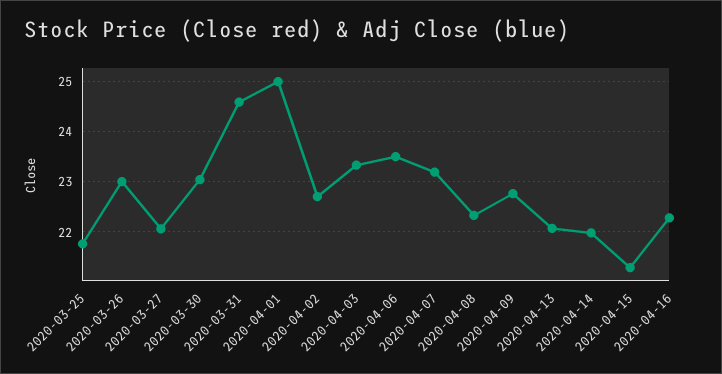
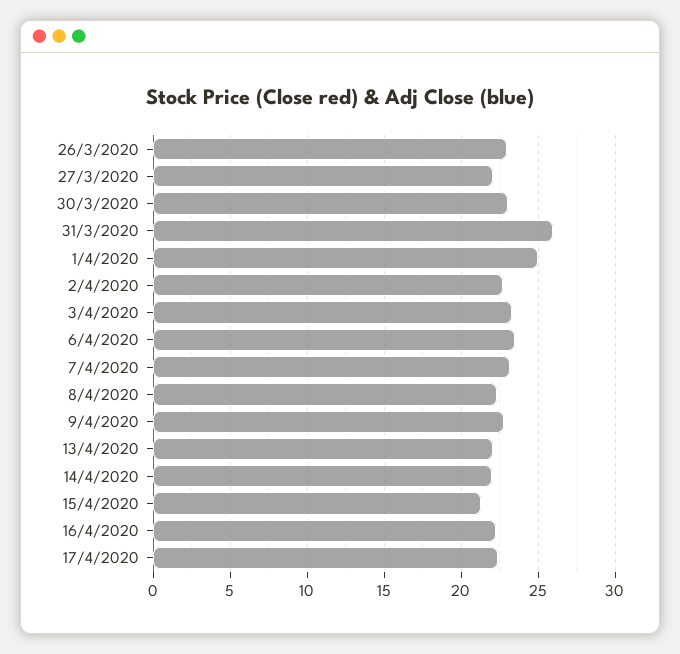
2020-03-25: 21.8 -> none
2020-03-31: 24.6 -> 26
17/4/2020: none -> 22.5

